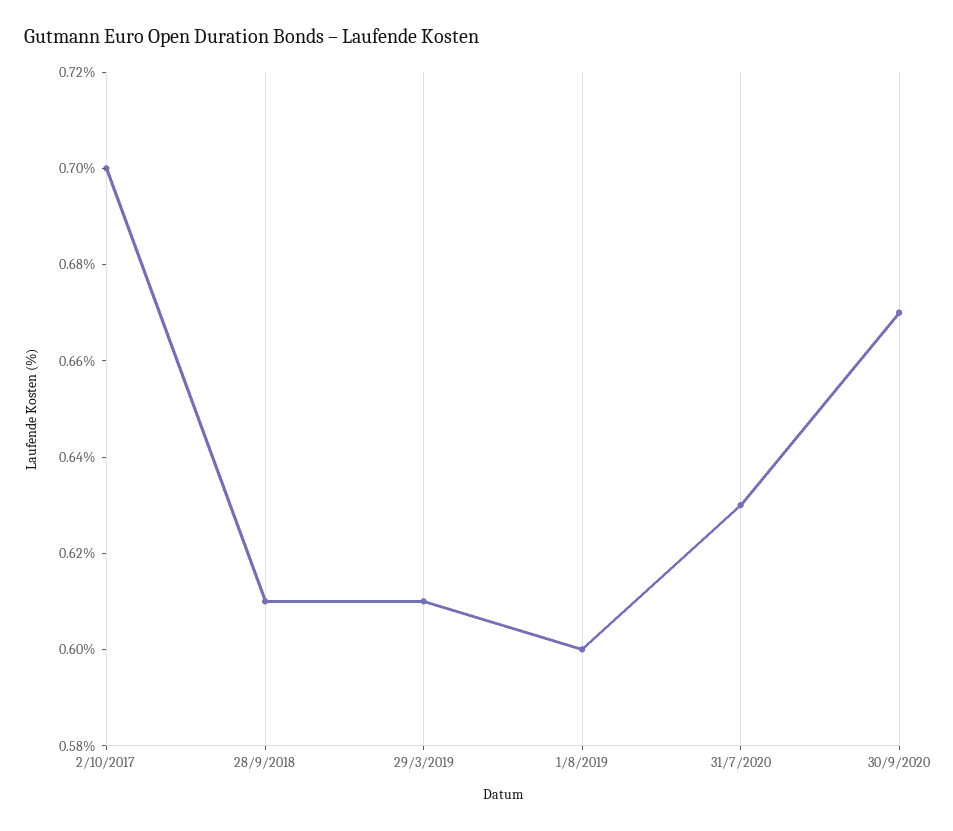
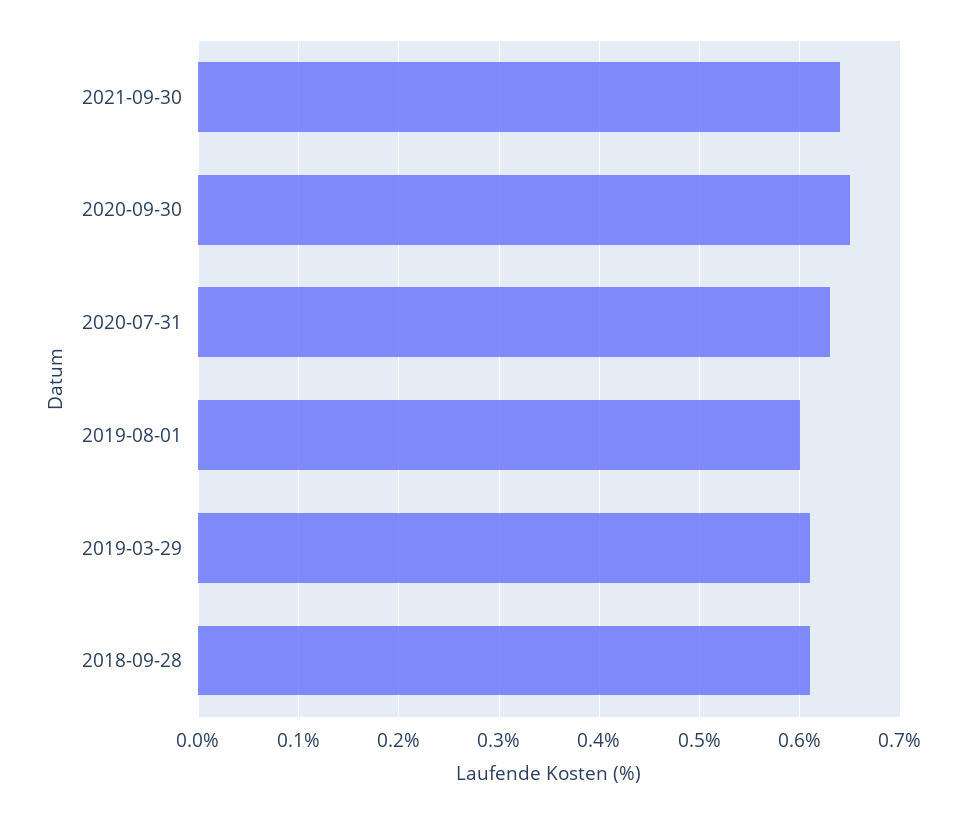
2/10/2017: 0.7 -> none
30/9/2020: 0.67 -> 0.65
2021-09-30: none -> 0.64

